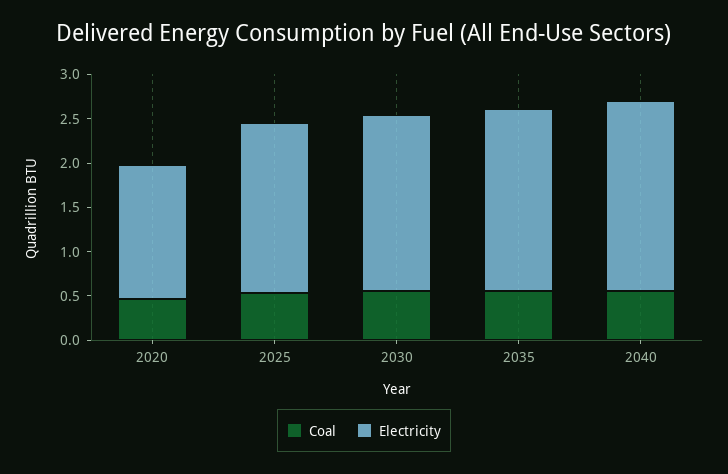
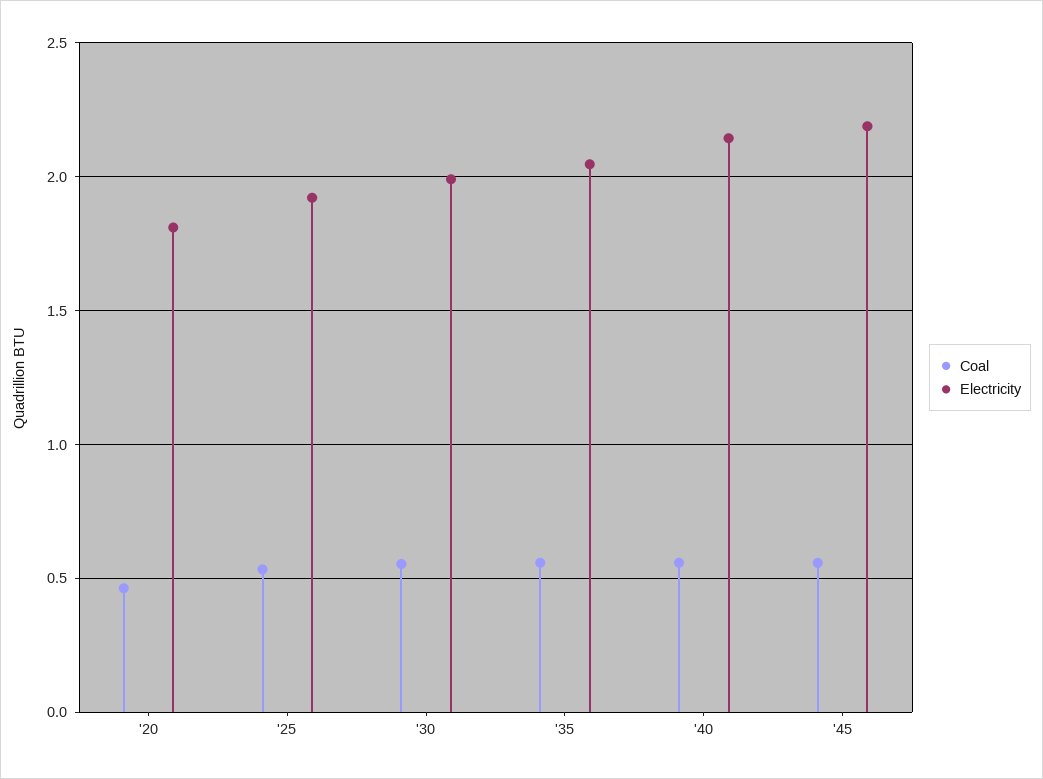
Electricity, 2020: 1.5 -> 1.8
Coal, '45: none -> 0.55
Electricity, '45: none -> 2.2

